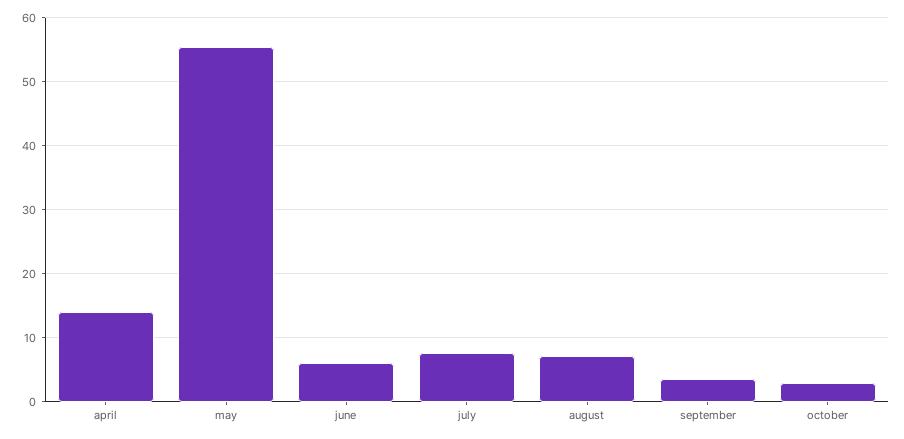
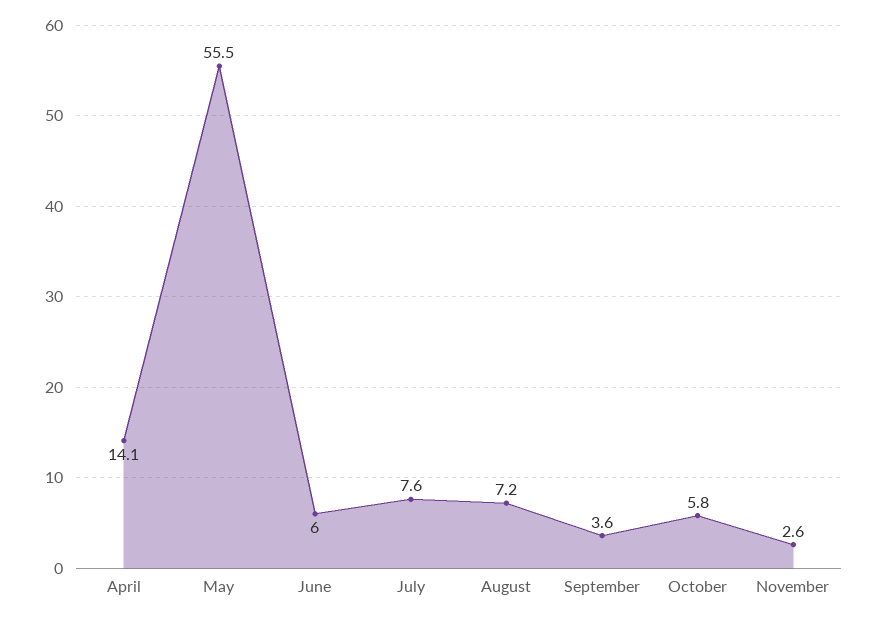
october: 3 -> 5.8
November: none -> 2.6

